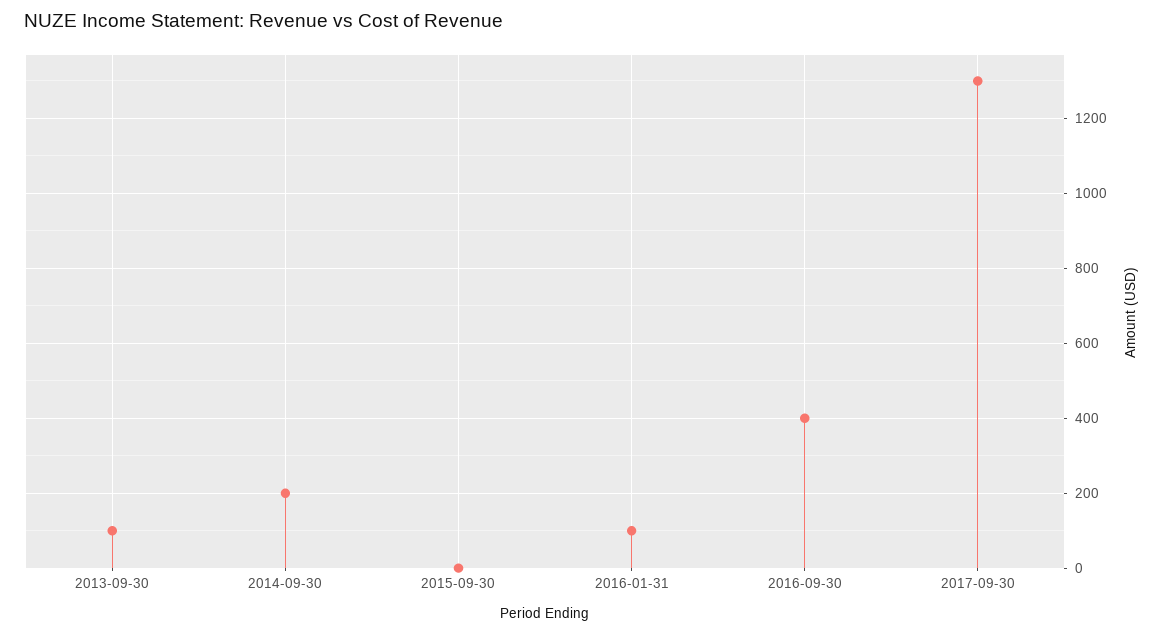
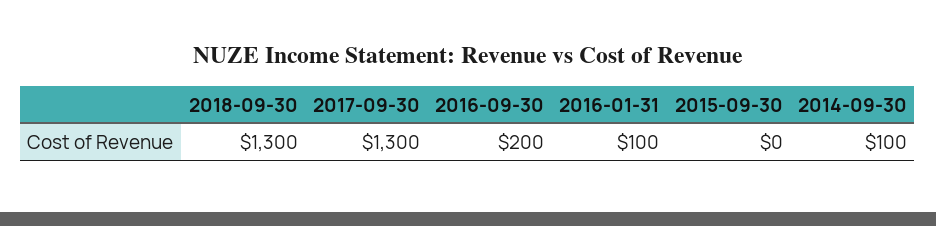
2013-09-30: 100 -> none
2014-09-30: 200 -> 100
2016-09-30: 400 -> 200
2018-09-30: none -> 1300

